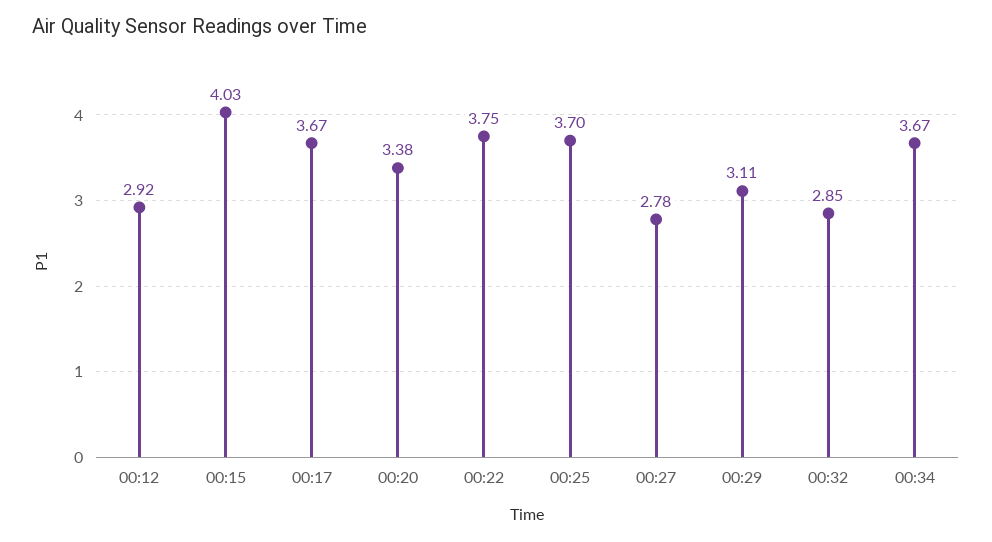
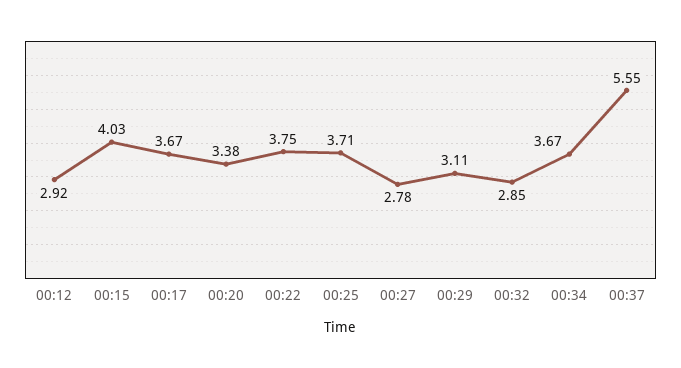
00:25: 3.7 -> 3.71
00:37: none -> 5.55

